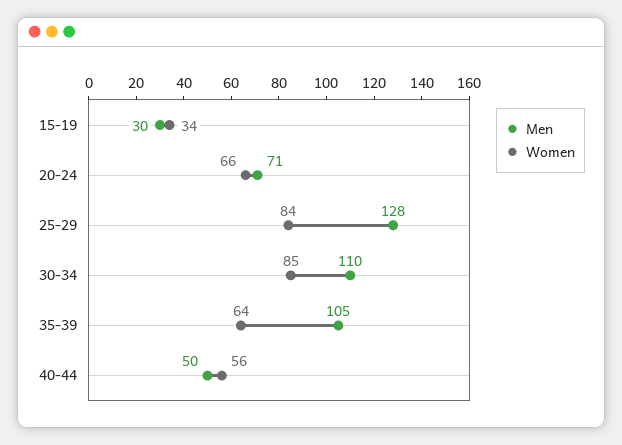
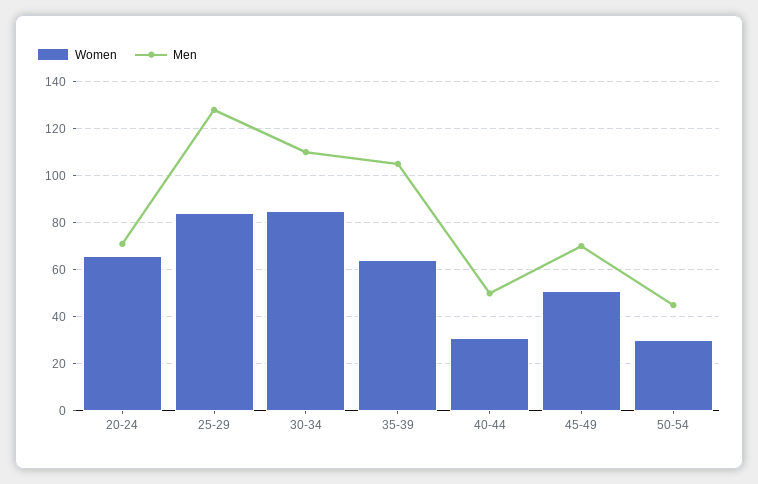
Men, 15-19: 30 -> none
Women, 15-19: 34 -> none
Women, 40-44: 56 -> 30
Women, 45-49: none -> 50
Men, 45-49: none -> 70
Women, 50-54: none -> 30
Men, 50-54: none -> 45

